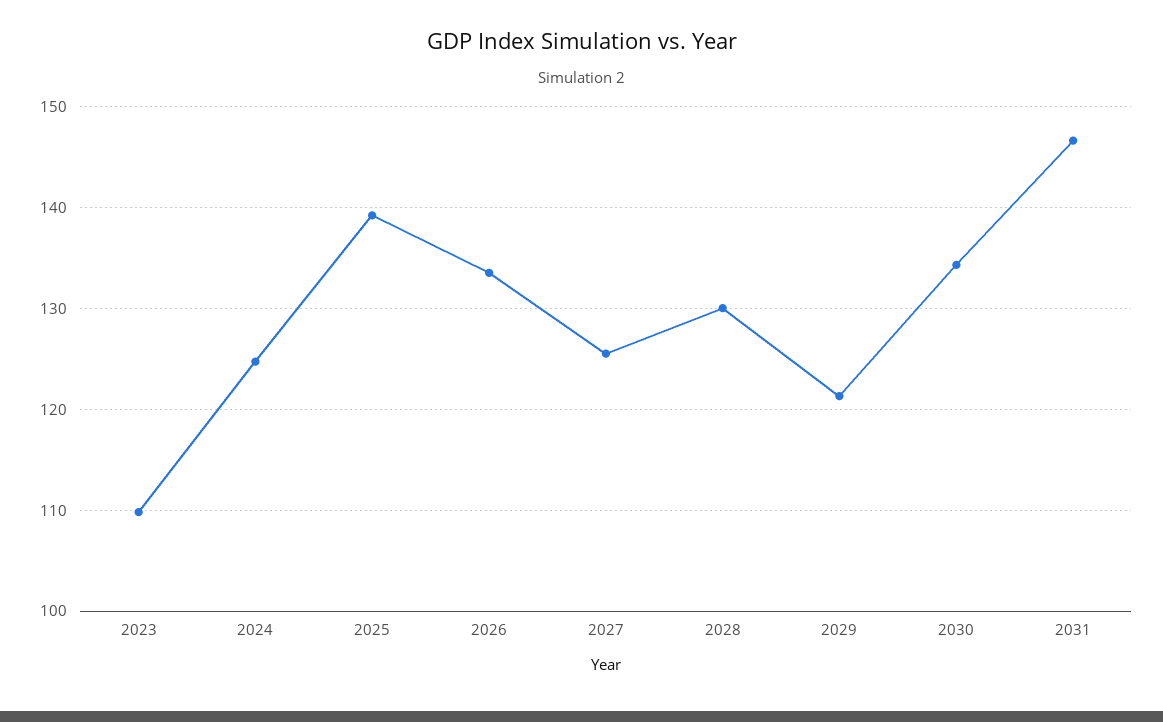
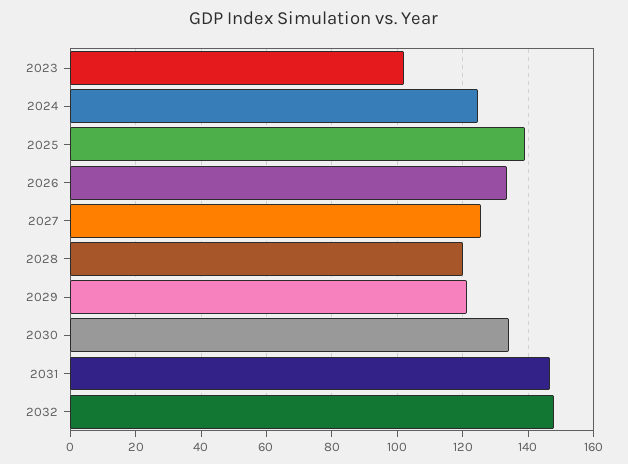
2023: 110 -> 102
2028: 130 -> 120
2032: none -> 148

